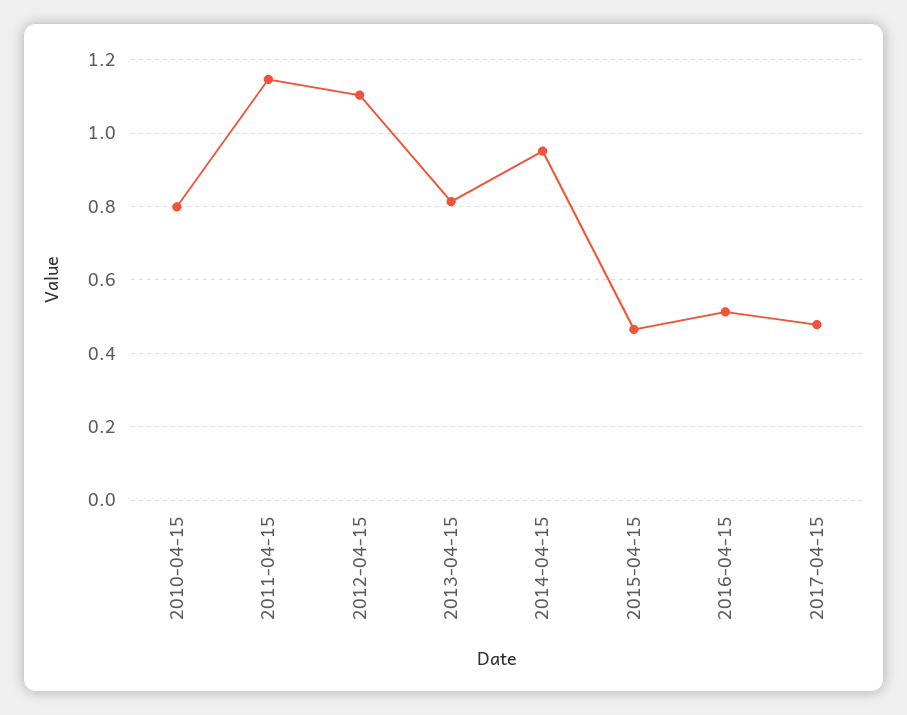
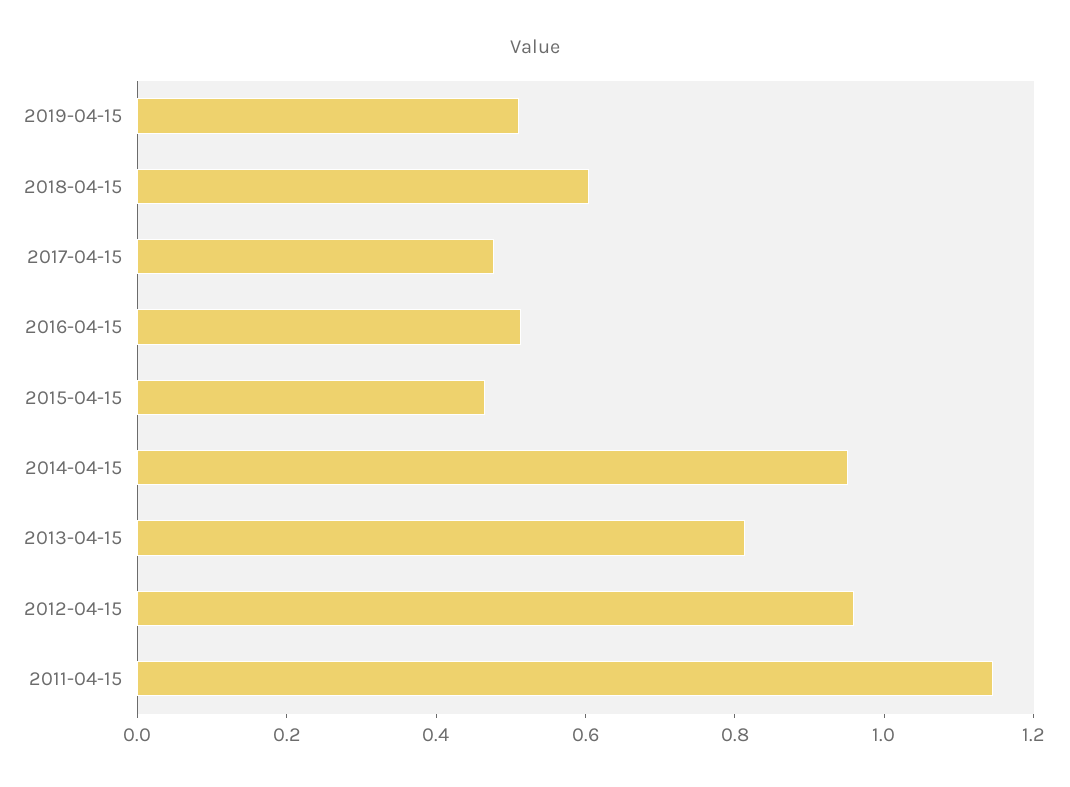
2010-04-15: 0.8 -> none
2012-04-15: 1.1 -> 0.95
2019-04-15: none -> 0.5
2018-04-15: none -> 0.6

